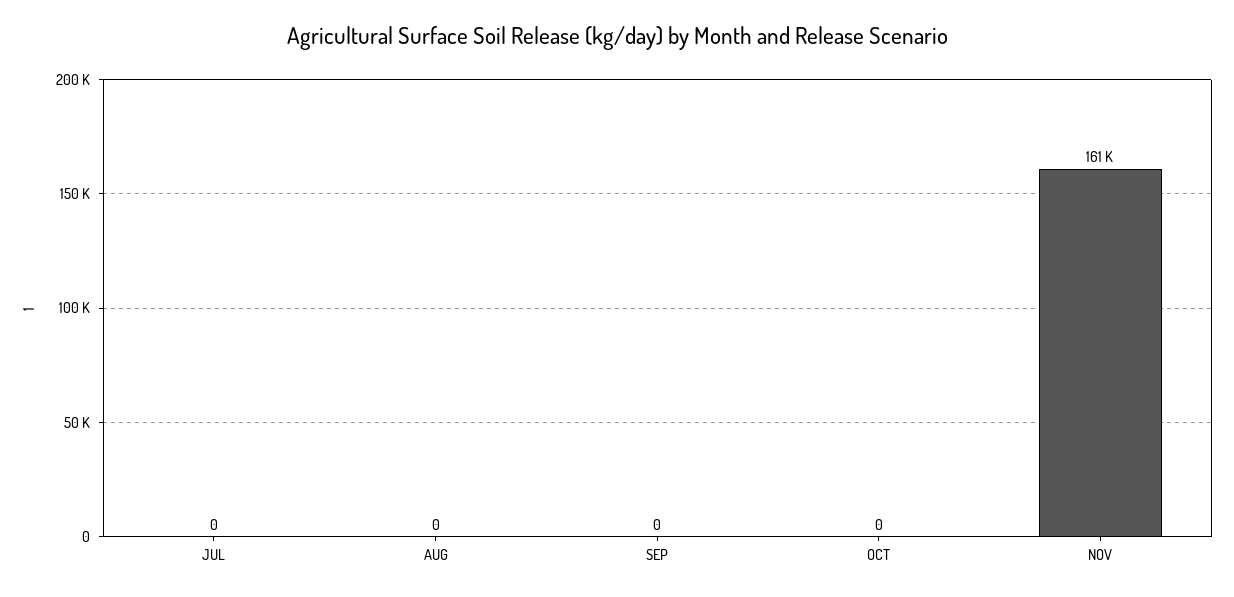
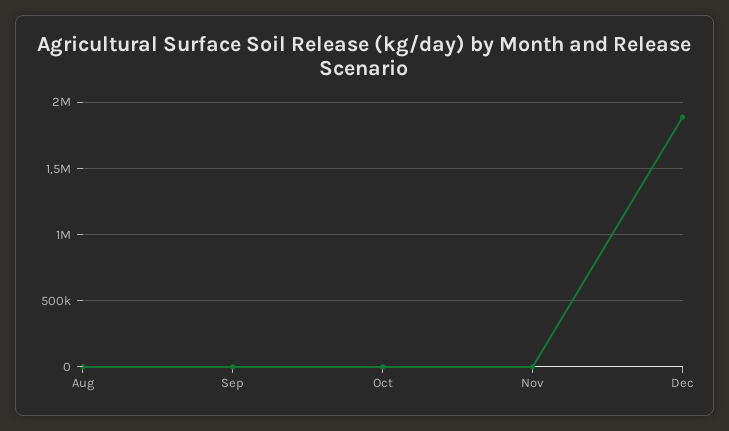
JUL: 0 -> none
NOV: 161000 -> 0
Dec: none -> 1900000

